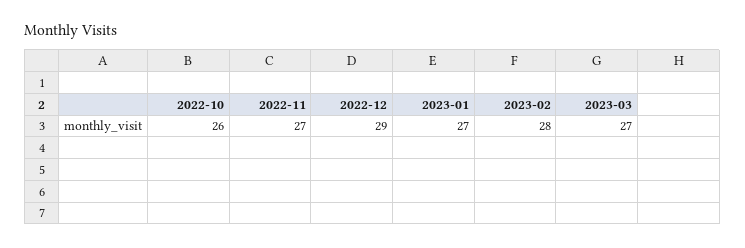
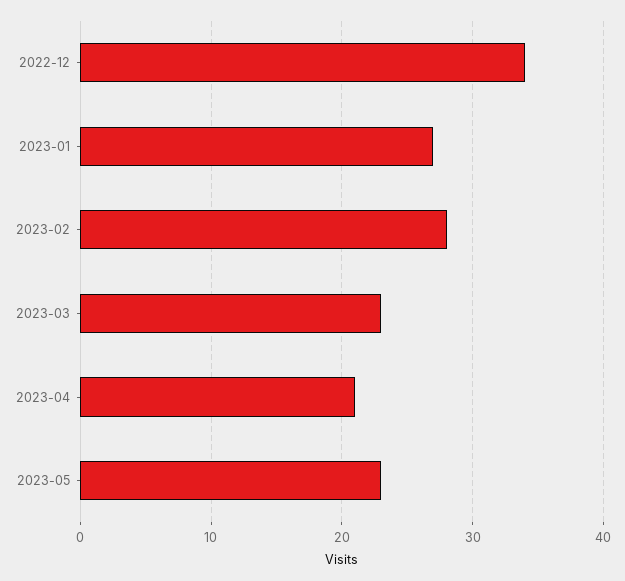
2022-10: 26 -> none
2022-11: 27 -> none
2022-12: 29 -> 34
2023-03: 27 -> 23
2023-04: none -> 21
2023-05: none -> 23

